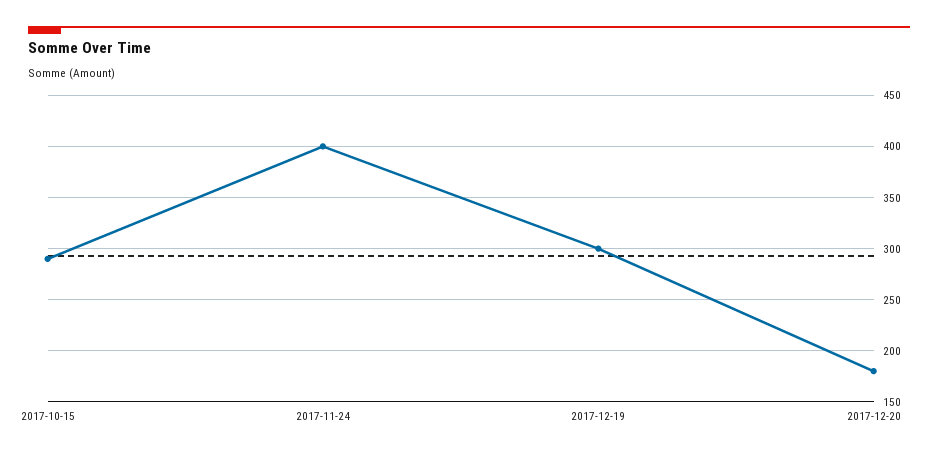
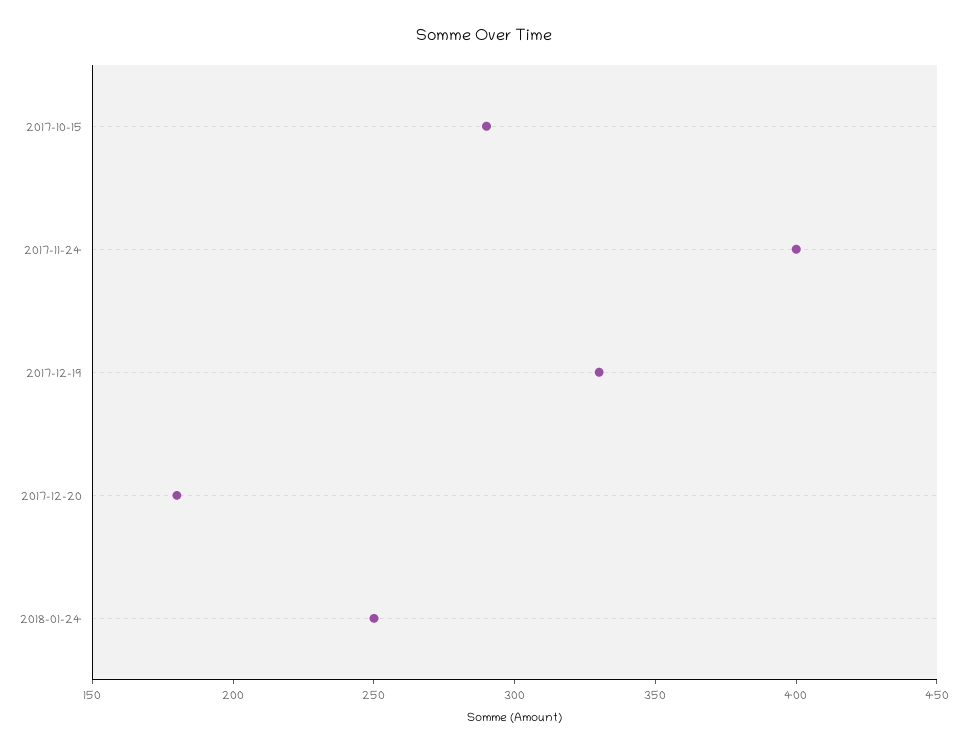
2017-12-19: 300 -> 330
2018-01-24: none -> 250

